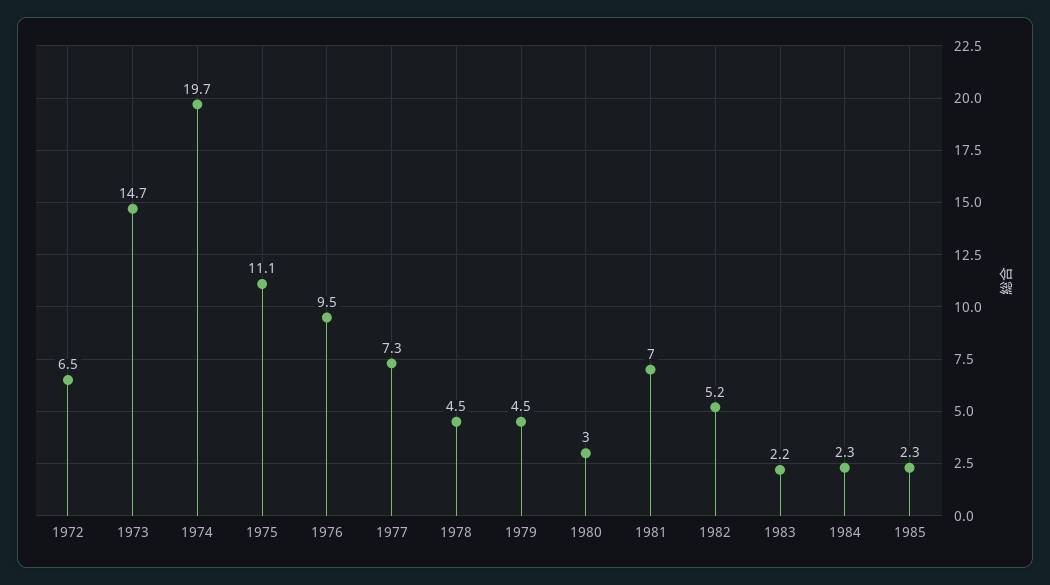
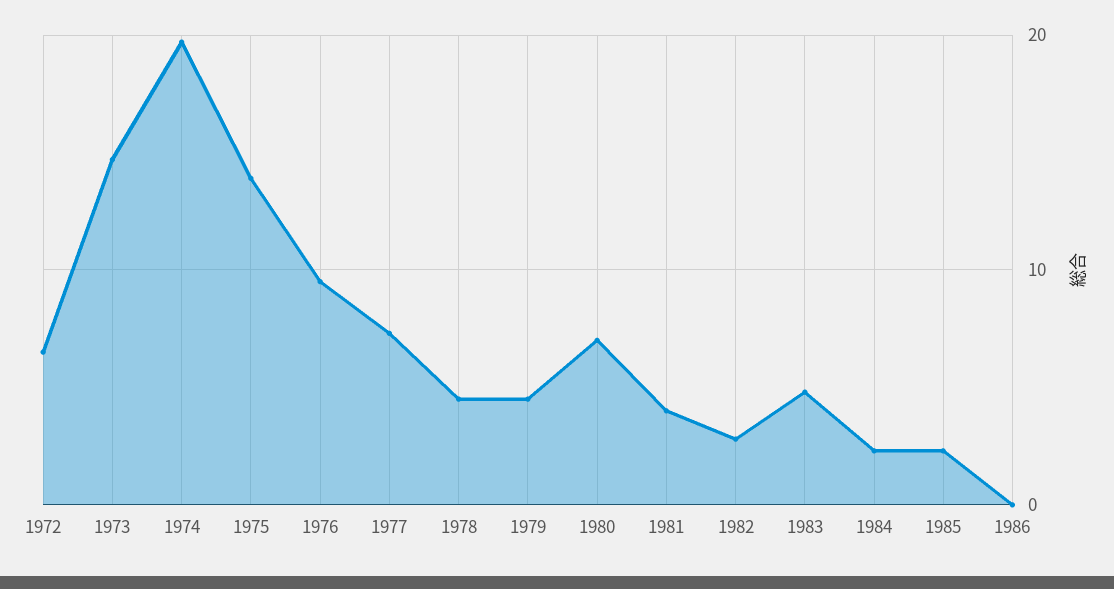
1975: 11.1 -> 14
1980: 3 -> 7
1981: 7 -> 4
1982: 5.2 -> 3
1983: 2.2 -> 5
1986: none -> 0

